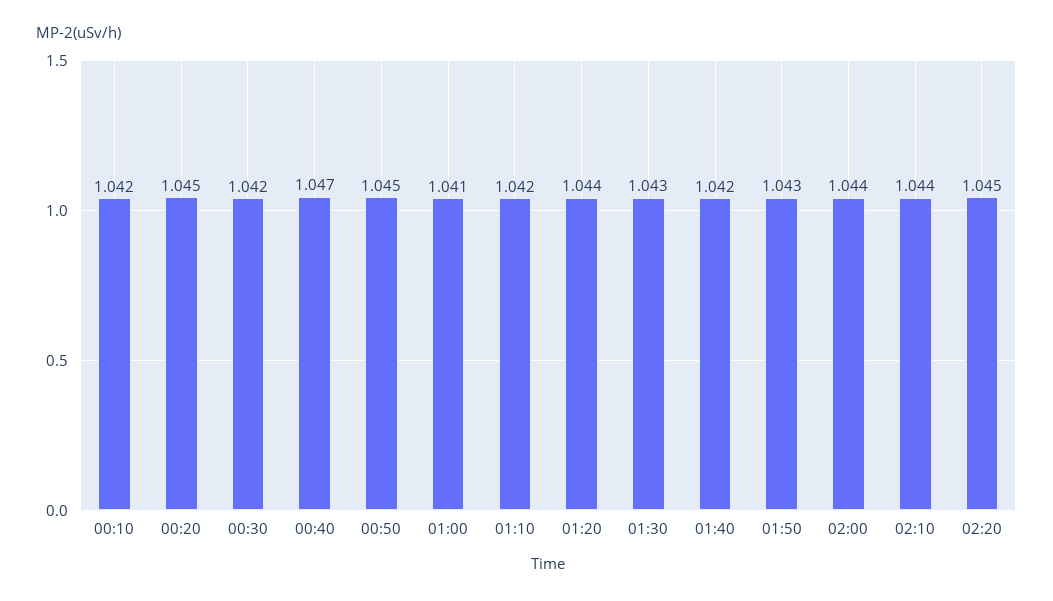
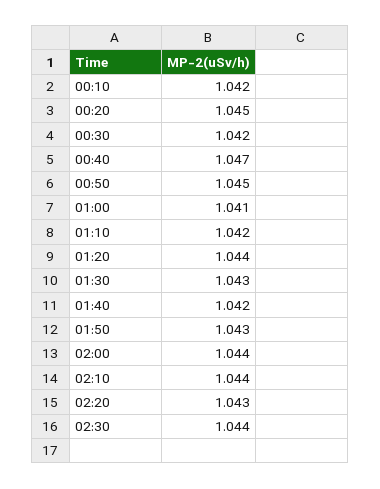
02:20: 1.045 -> 1.043
02:30: none -> 1.044

